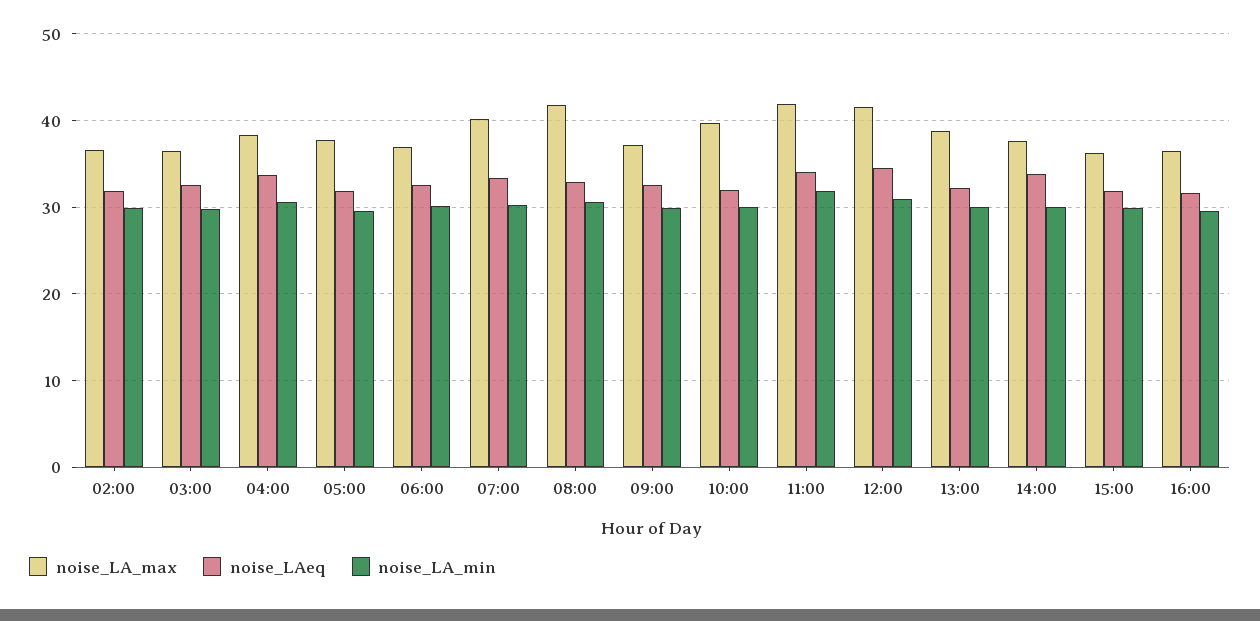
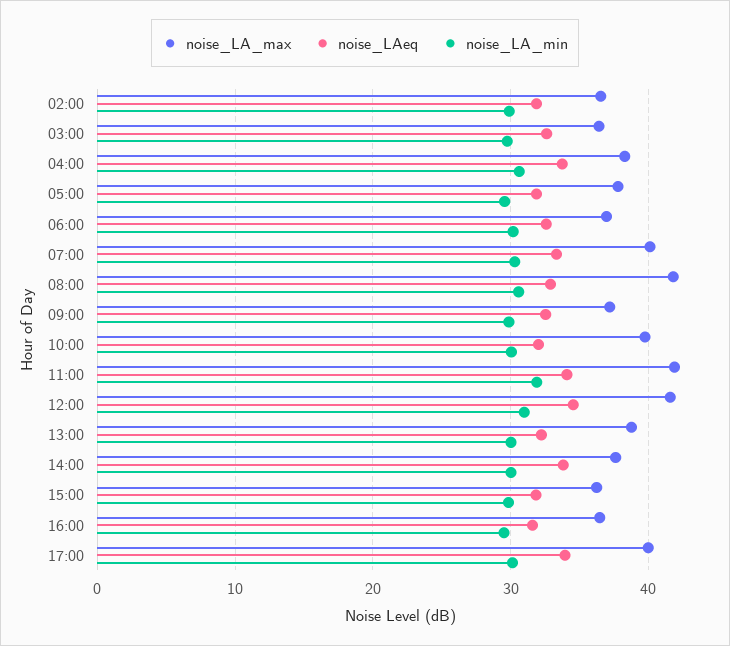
noise_LA_max, 17:00: none -> 40
noise_LAeq, 17:00: none -> 34
noise_LA_min, 17:00: none -> 30

